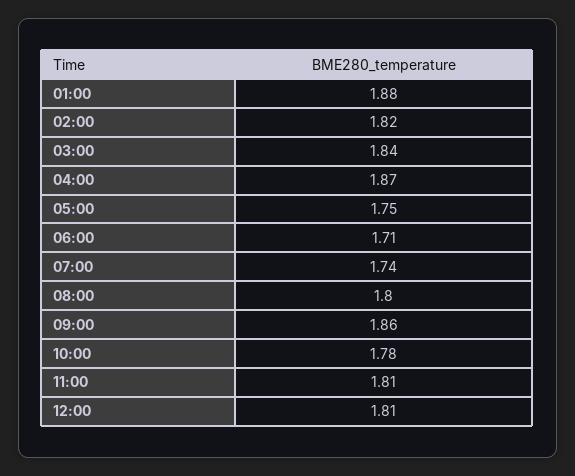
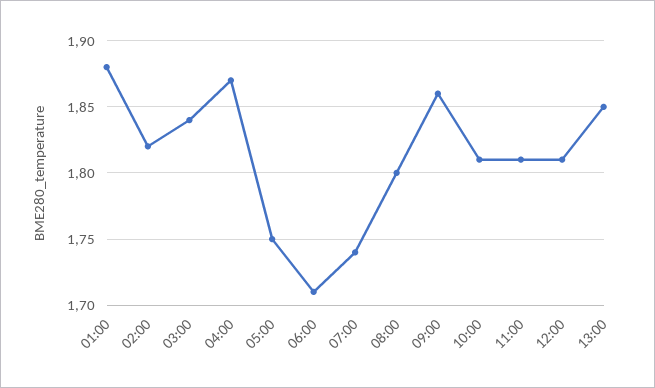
10:00: 1.78 -> 1.81
13:00: none -> 1.85

